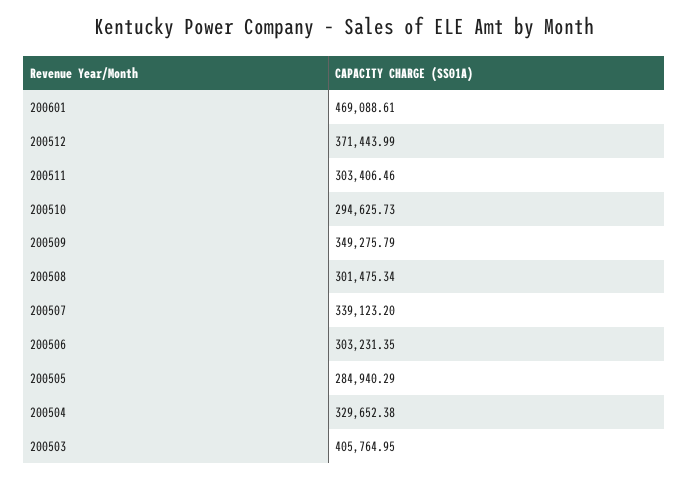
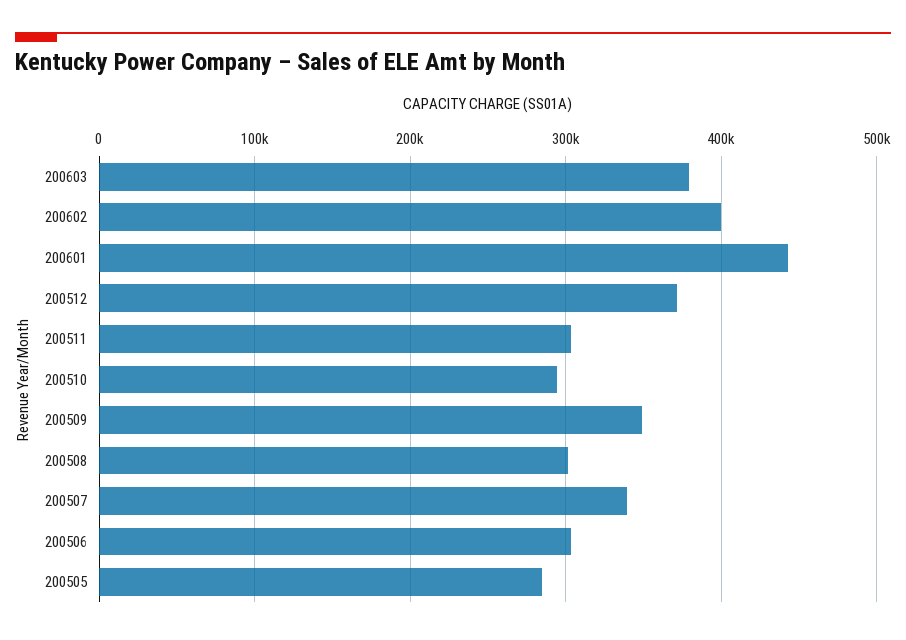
200601: 469088.61 -> 440000
200504: 329652.38 -> none
200503: 405764.95 -> none
200603: none -> 380000
200602: none -> 400000

